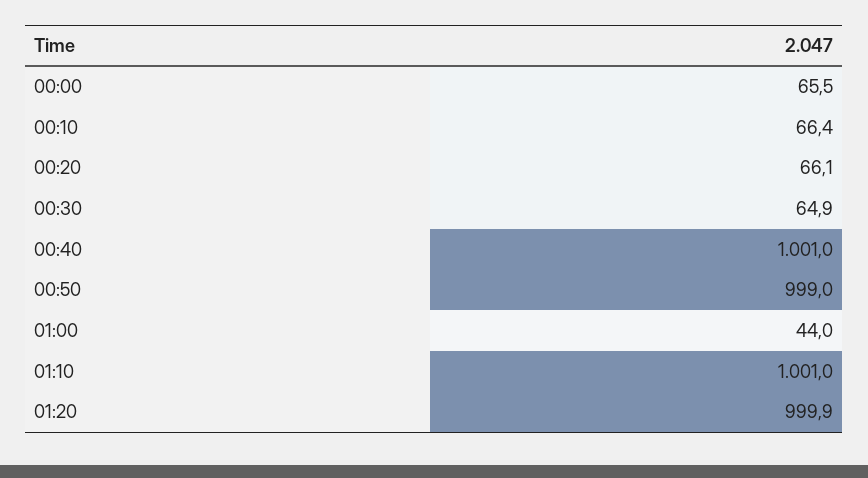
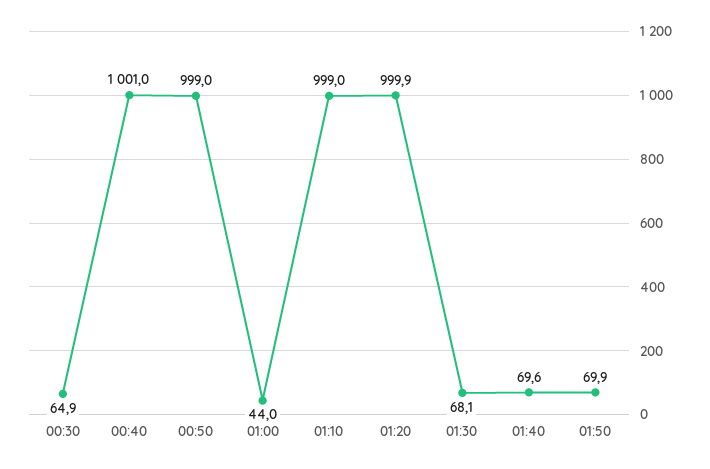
00:00: 65.5 -> none
00:10: 66.4 -> none
00:20: 66.1 -> none
01:10: 1001 -> 999
01:30: none -> 68.1
01:40: none -> 69.6
01:50: none -> 69.9

